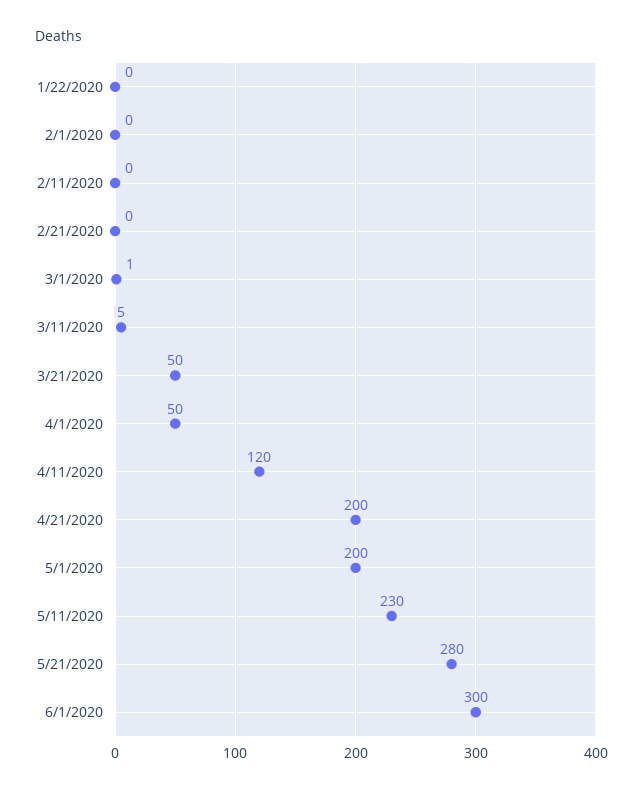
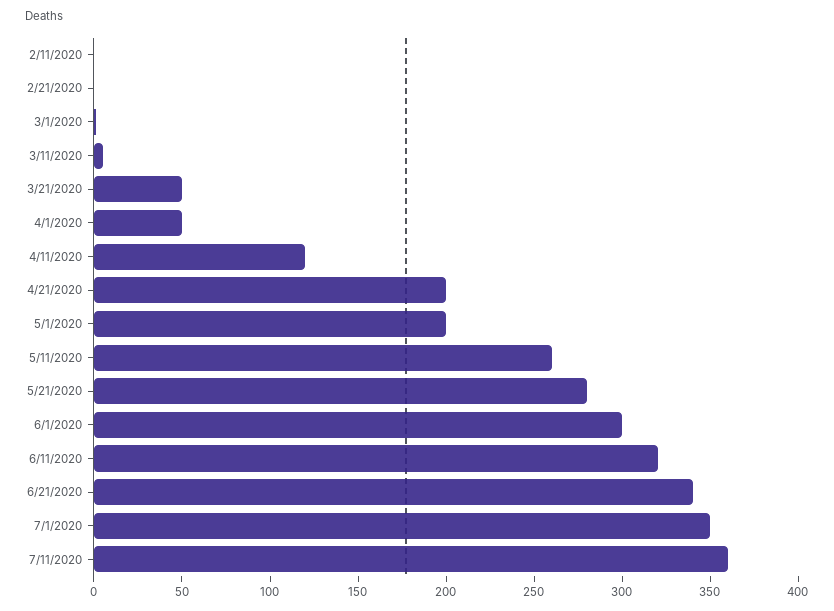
1/22/2020: 0 -> none
2/1/2020: 0 -> none
5/11/2020: 230 -> 260
6/11/2020: none -> 320
6/21/2020: none -> 340
7/1/2020: none -> 350
7/11/2020: none -> 360

